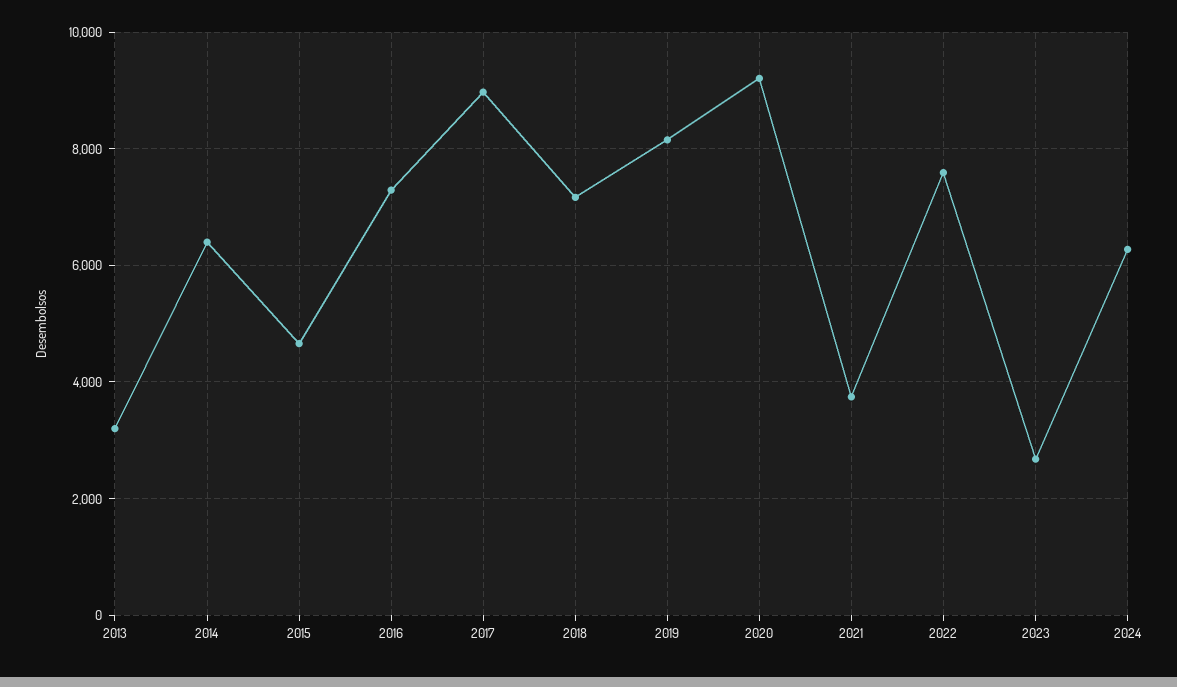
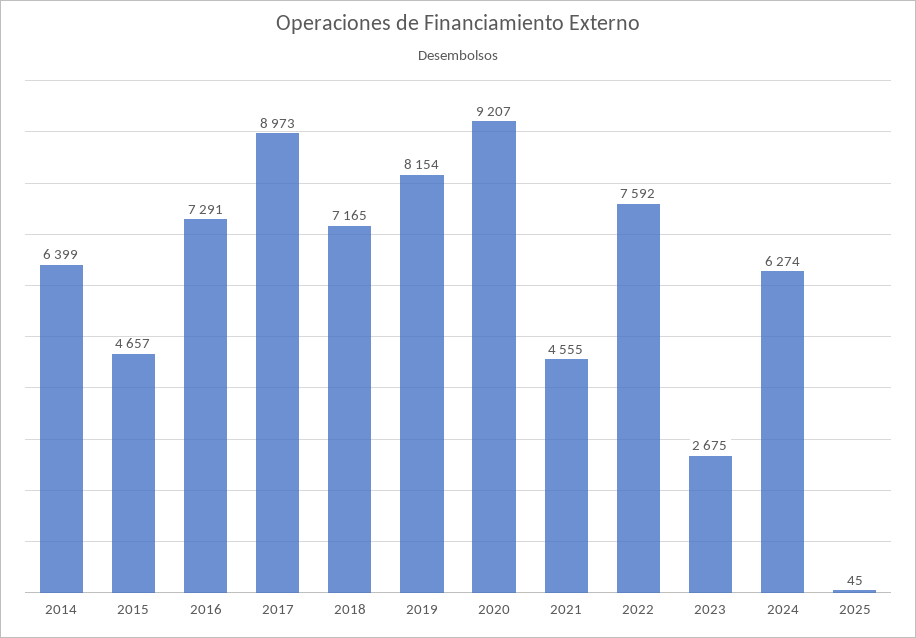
2013: 3200 -> none
2021: 3800 -> 4555
2025: none -> 45

